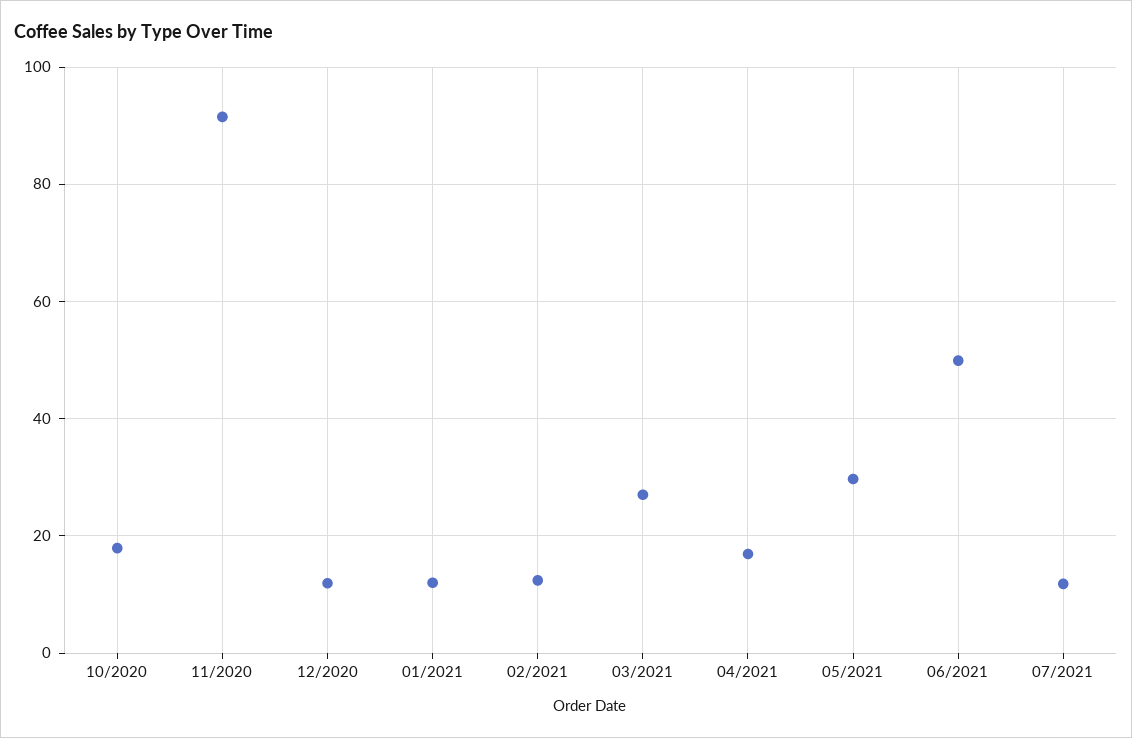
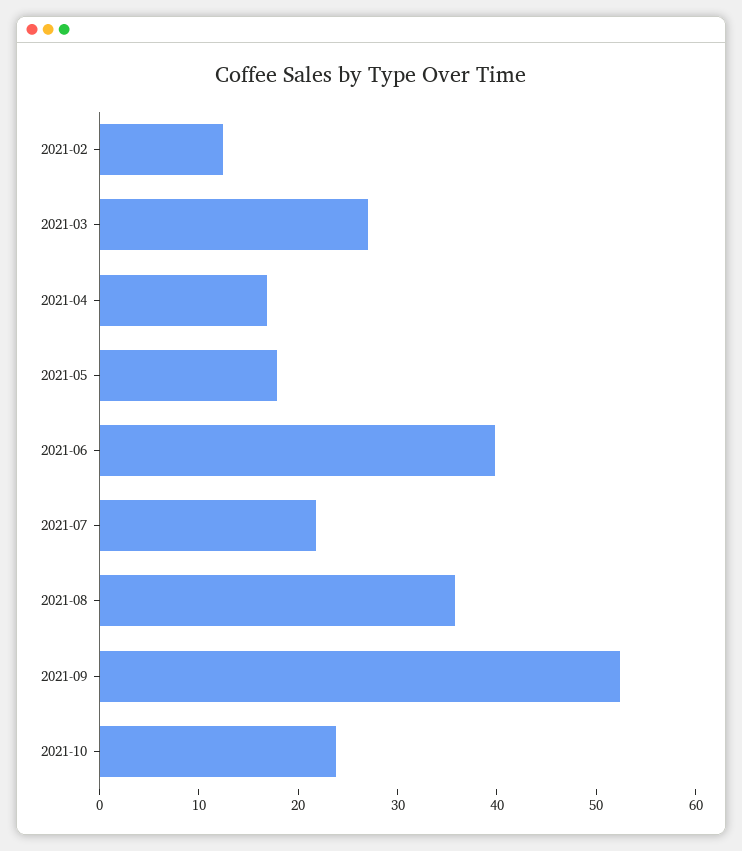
10/2020: 18 -> none
11/2020: 92 -> none
12/2020: 12 -> none
01/2021: 12 -> none
05/2021: 30 -> 18
06/2021: 50 -> 40
07/2021: 12 -> 22
2021-08: none -> 36
2021-09: none -> 52
2021-10: none -> 24

